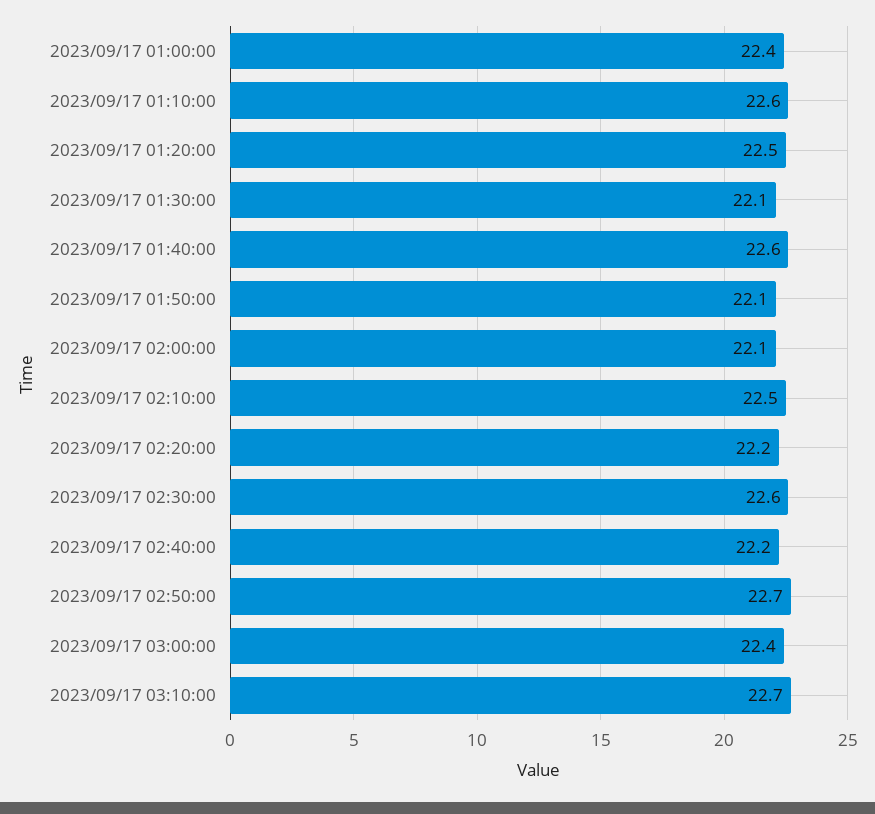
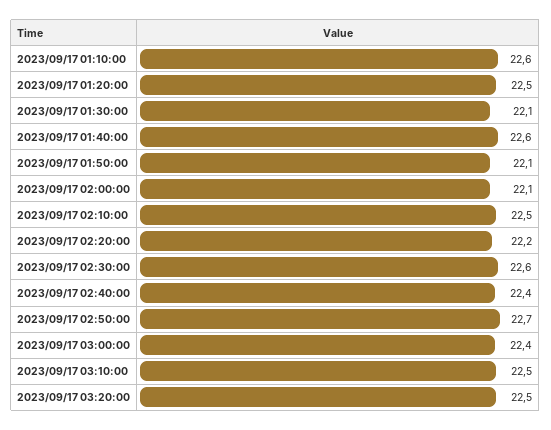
2023/09/17 01:00:00: 22.4 -> none
2023/09/17 02:40:00: 22.2 -> 22.4
2023/09/17 03:10:00: 22.7 -> 22.5
2023/09/17 03:20:00: none -> 22.5

